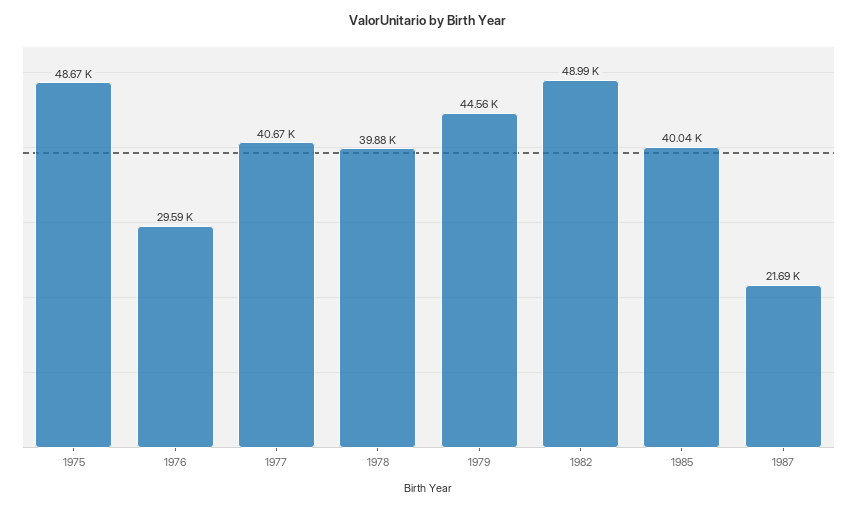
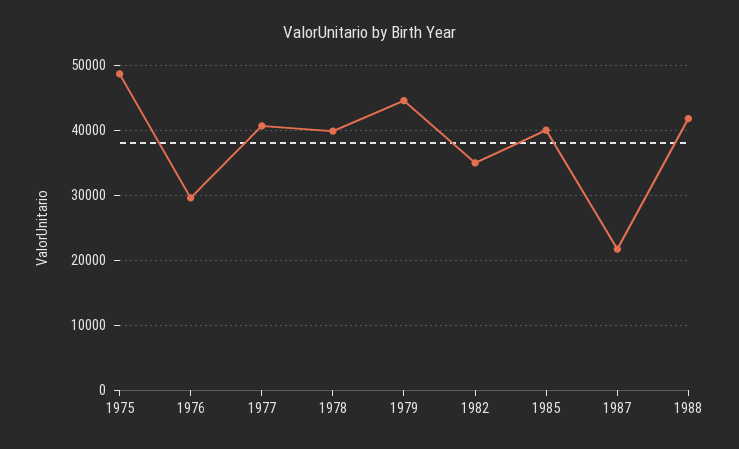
1982: 48990 -> 35000
1988: none -> 42000

